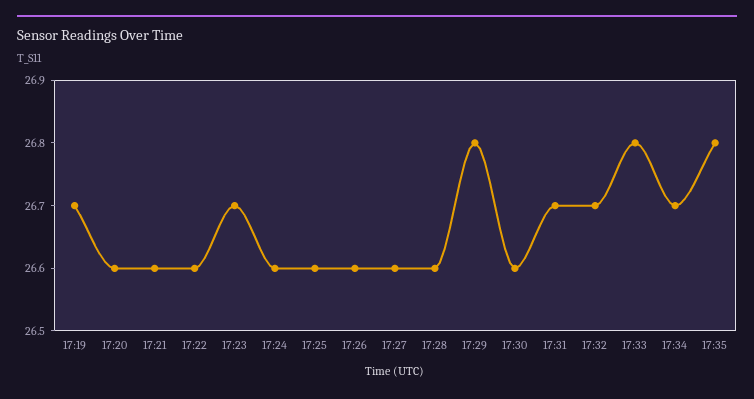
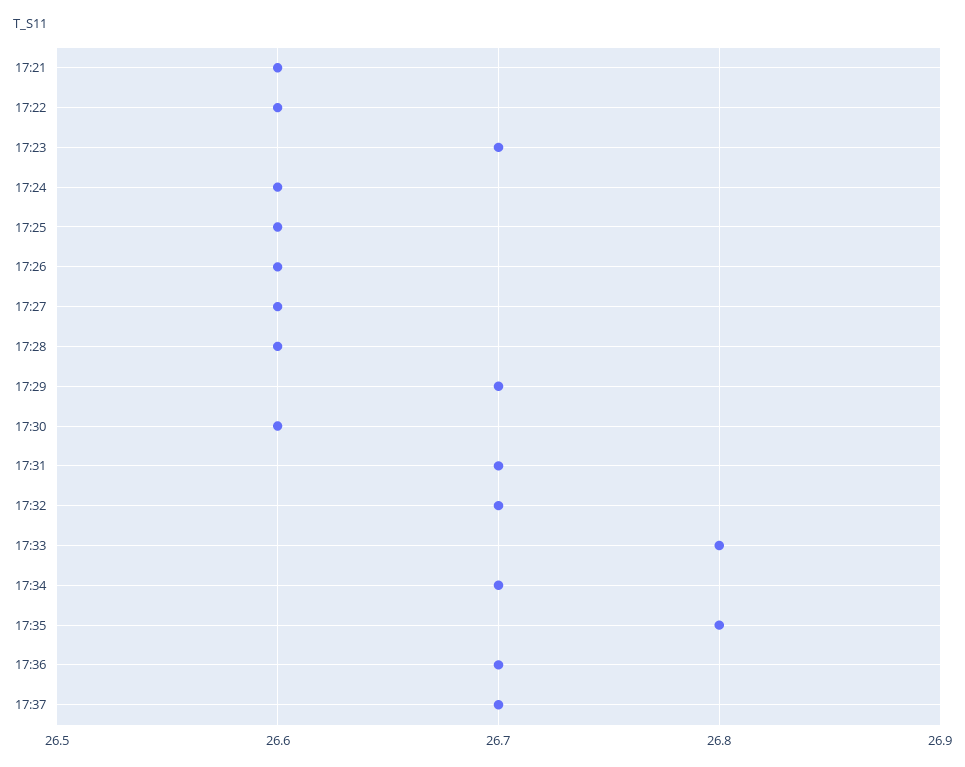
17:19: 26.7 -> none
17:20: 26.6 -> none
17:29: 26.8 -> 26.7
17:36: none -> 26.7
17:37: none -> 26.7

